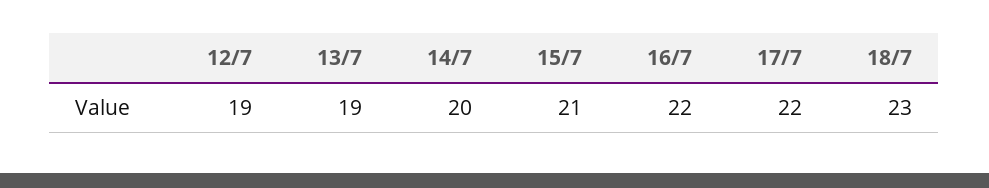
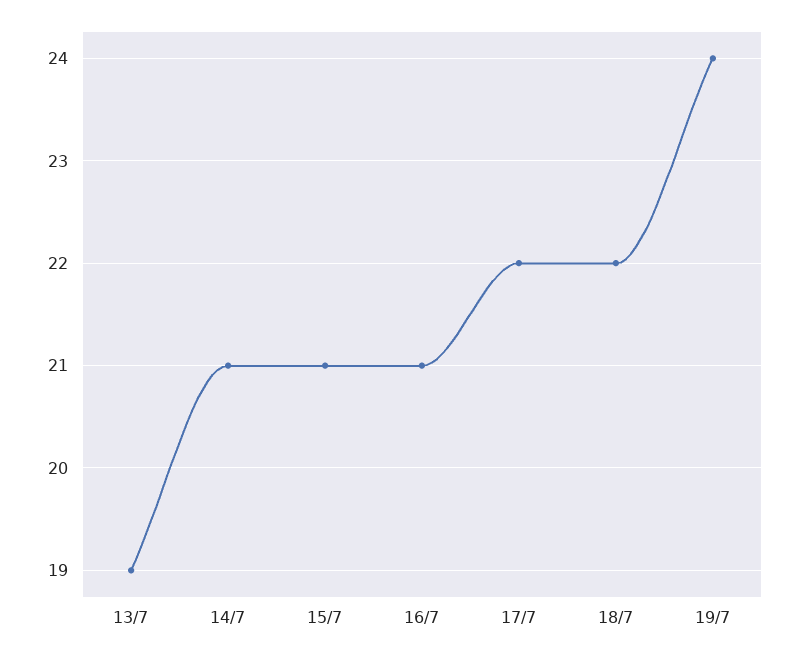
12/7: 19 -> none
14/7: 20 -> 21
16/7: 22 -> 21
18/7: 23 -> 22
19/7: none -> 24

